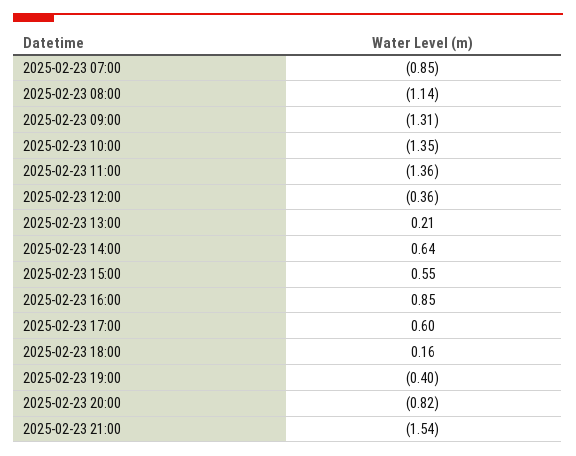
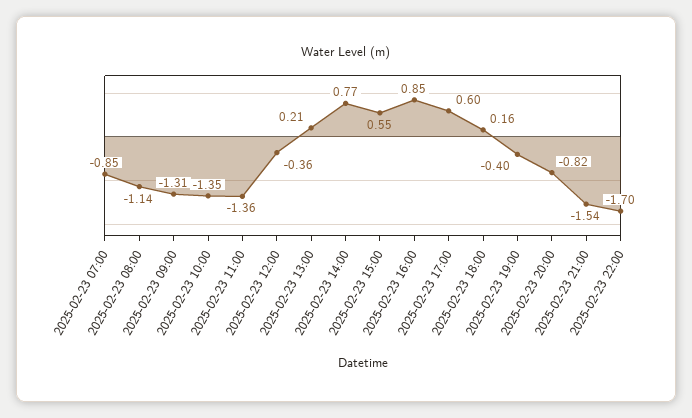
2025-02-23 14:00: 0.64 -> 0.77
2025-02-23 22:00: none -> -1.7

